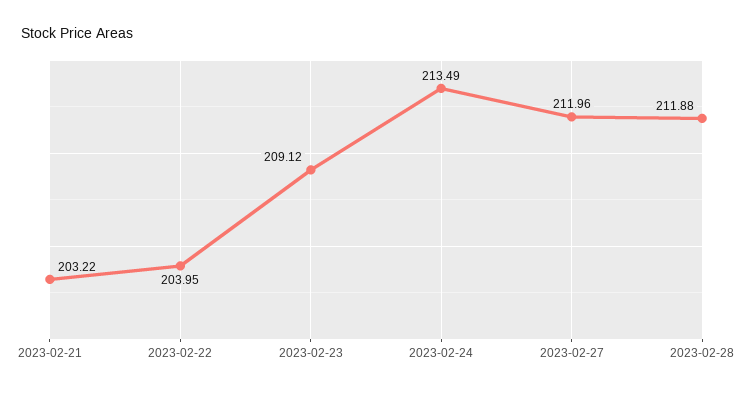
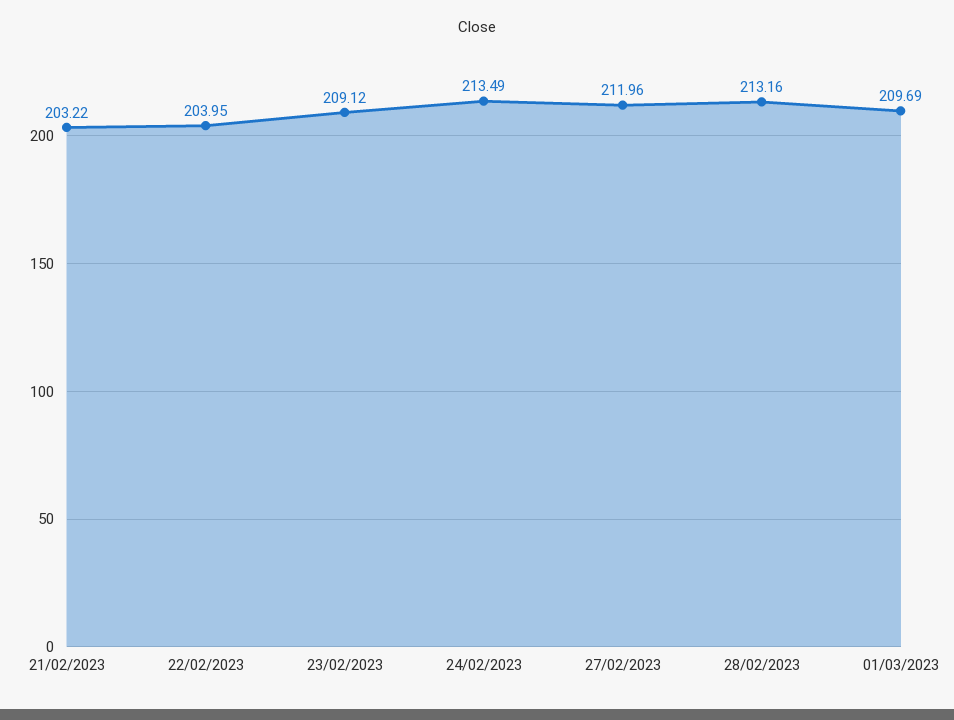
2023-02-28: 211.88 -> 213.16
01/03/2023: none -> 209.69

